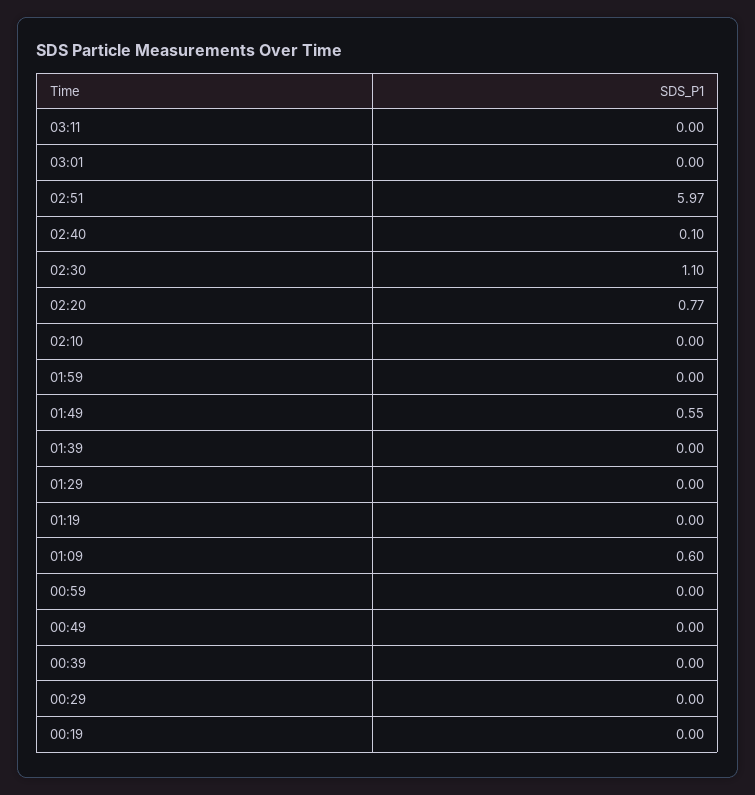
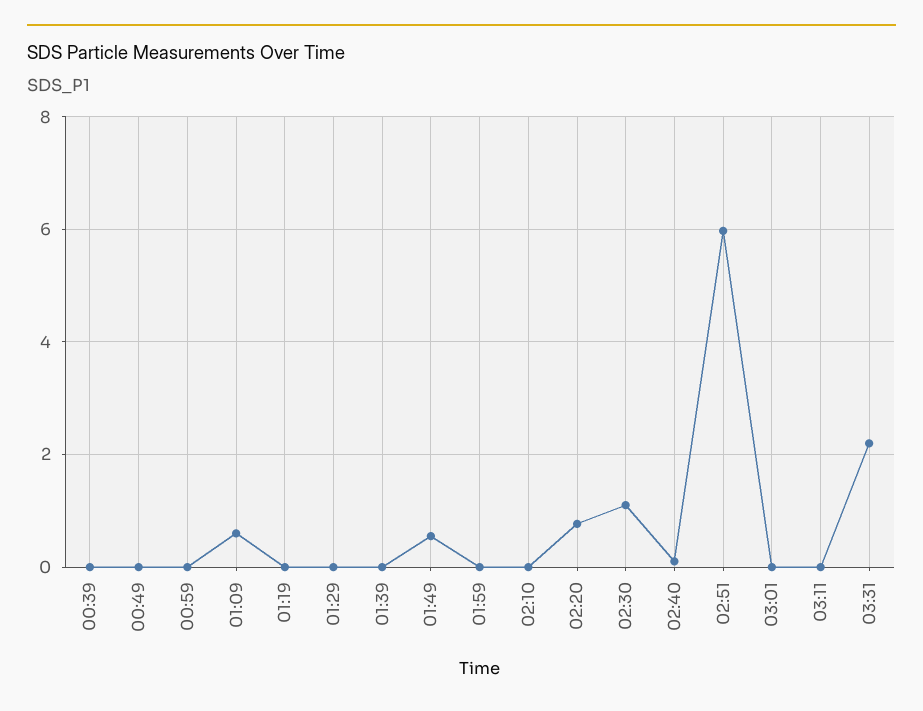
00:29: 0 -> none
00:19: 0 -> none
03:31: none -> 2.2

